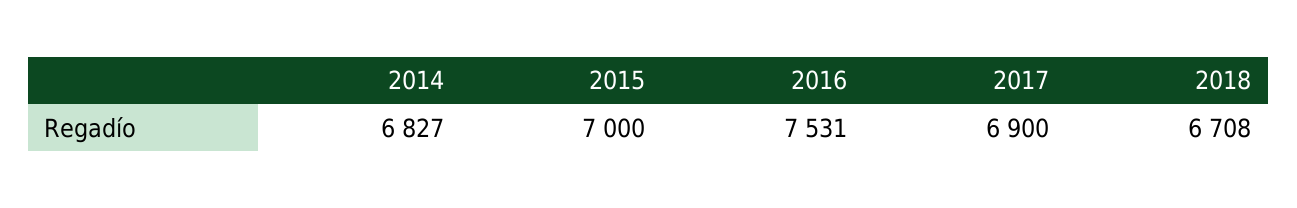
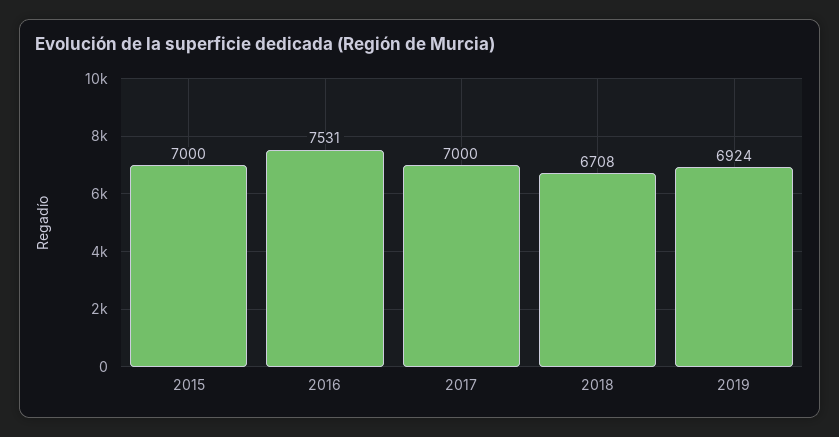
2014: 6827 -> none
2017: 6900 -> 7000
2019: none -> 6924

